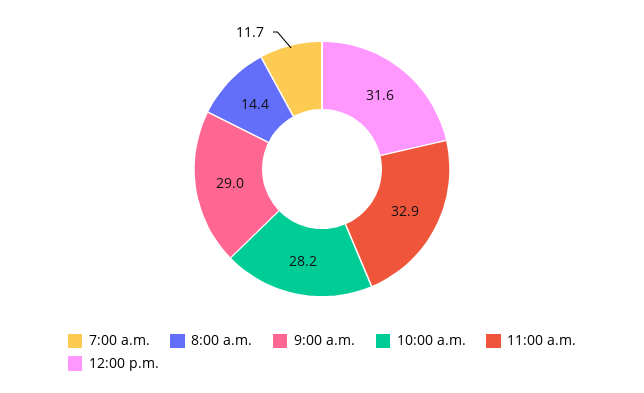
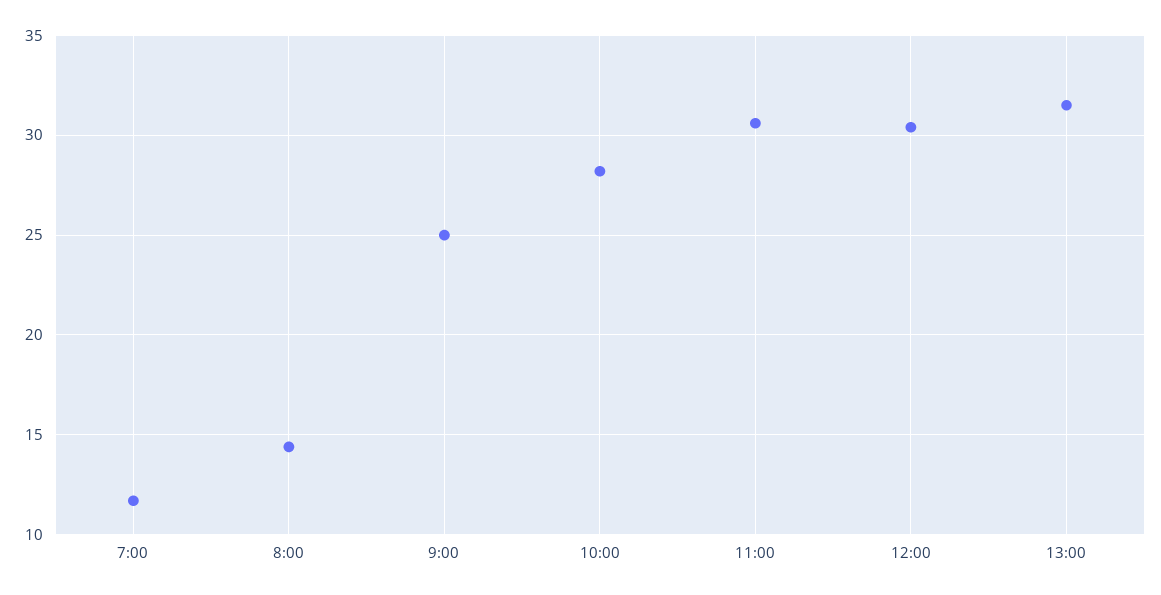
9:00 a.m.: 29 -> 25
11:00 a.m.: 32.9 -> 30.5
12:00 p.m.: 31.6 -> 30.5
13:00: none -> 31.5

